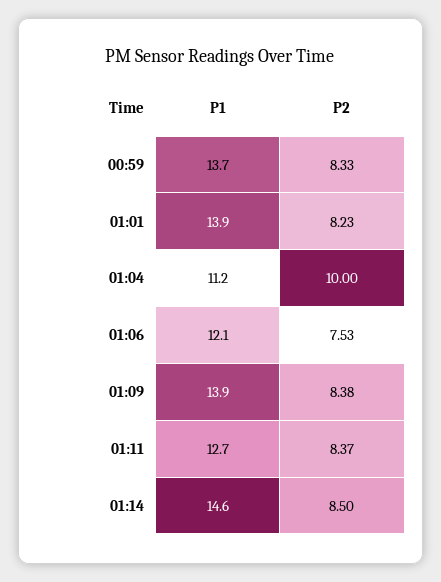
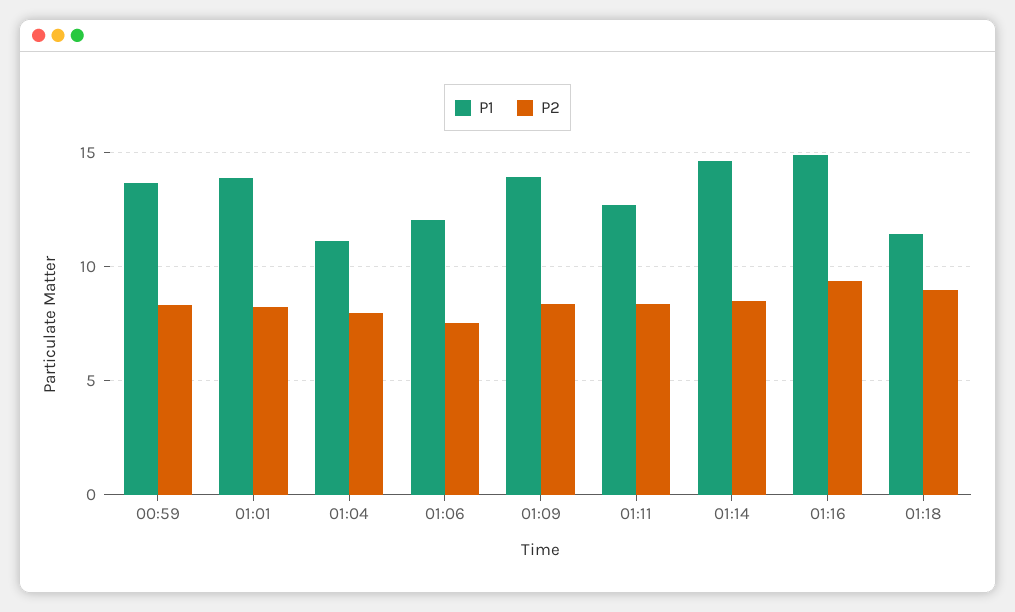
P2, 01:04: 10 -> 8
P1, 01:16: none -> 15
P2, 01:16: none -> 9.5
P1, 01:18: none -> 11.5
P2, 01:18: none -> 9

